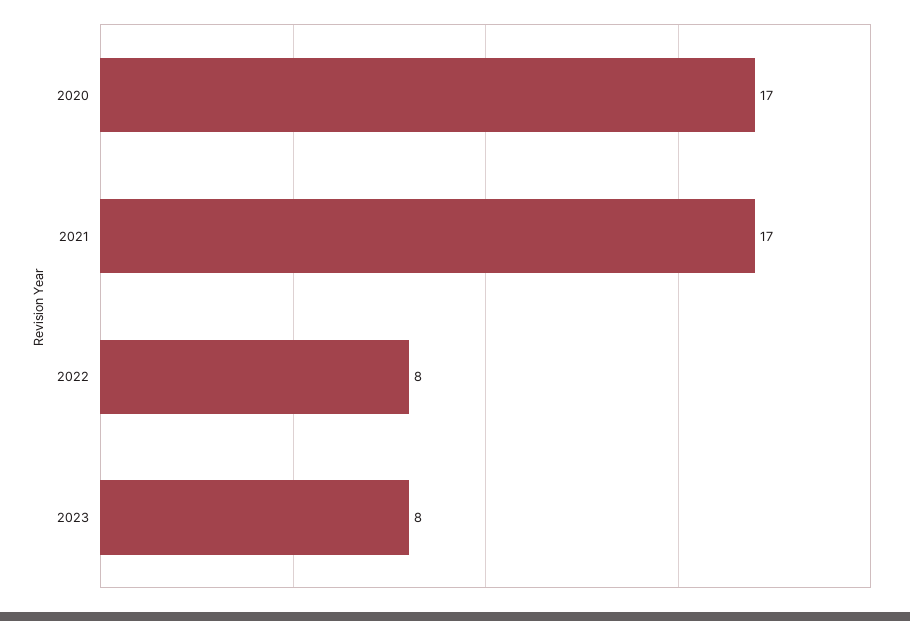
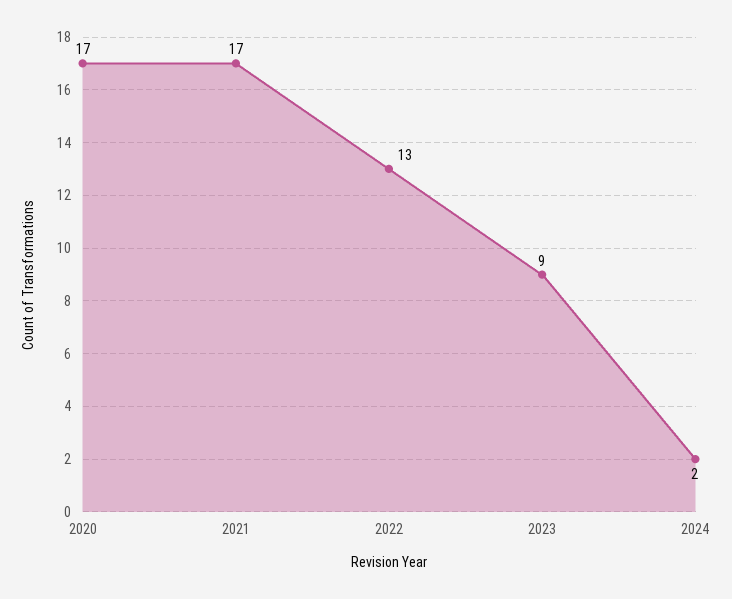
2022: 8 -> 13
2023: 8 -> 9
2024: none -> 2

